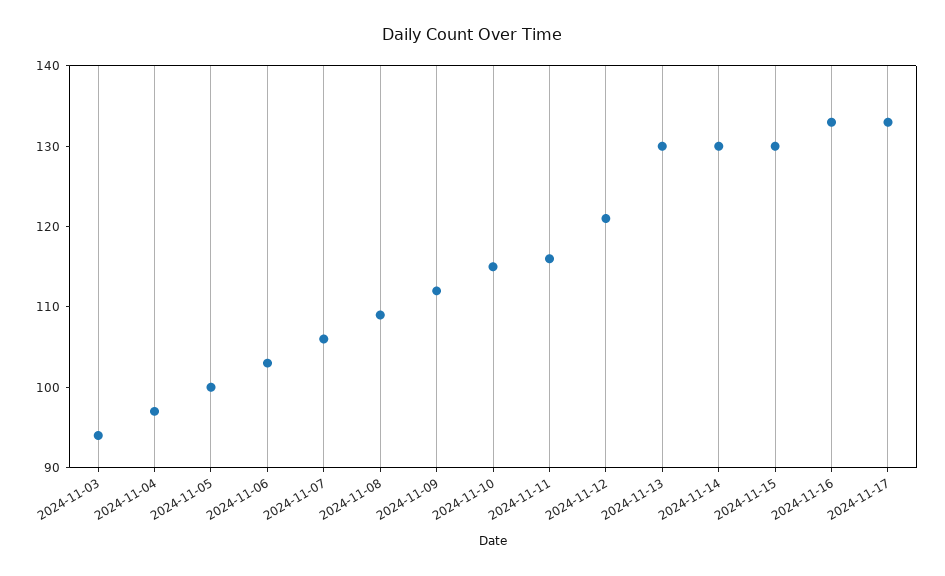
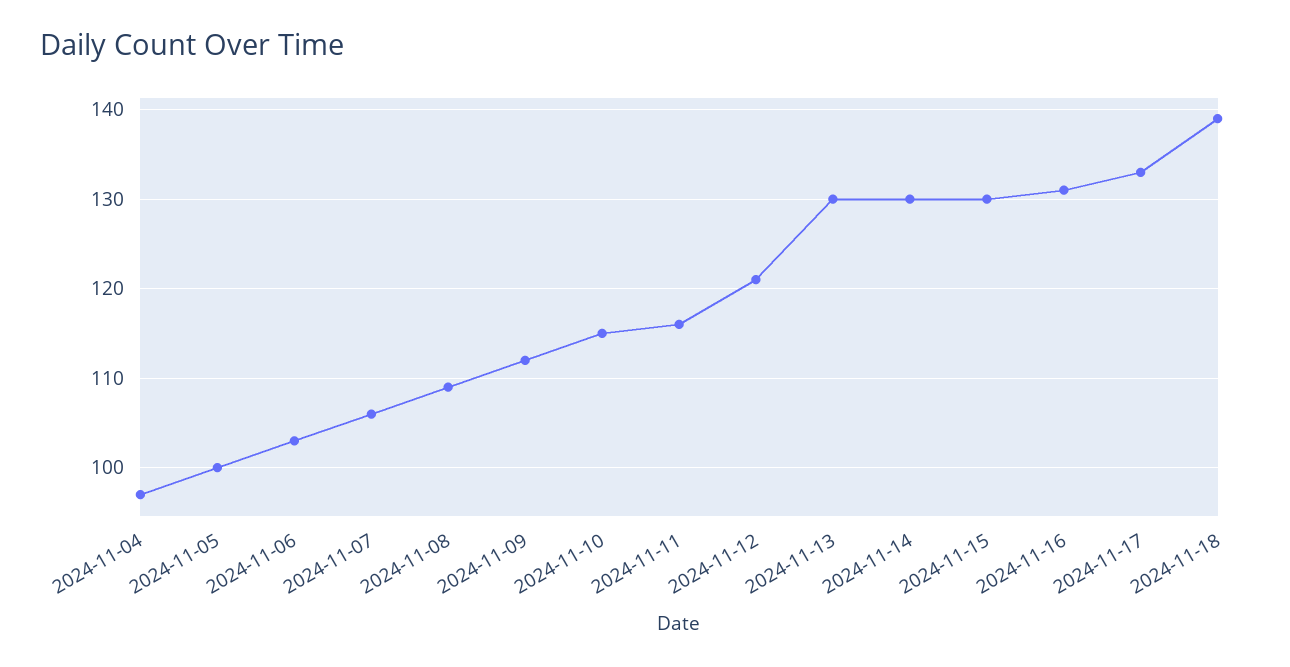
2024-11-03: 94 -> none
2024-11-16: 133 -> 131
2024-11-18: none -> 139

